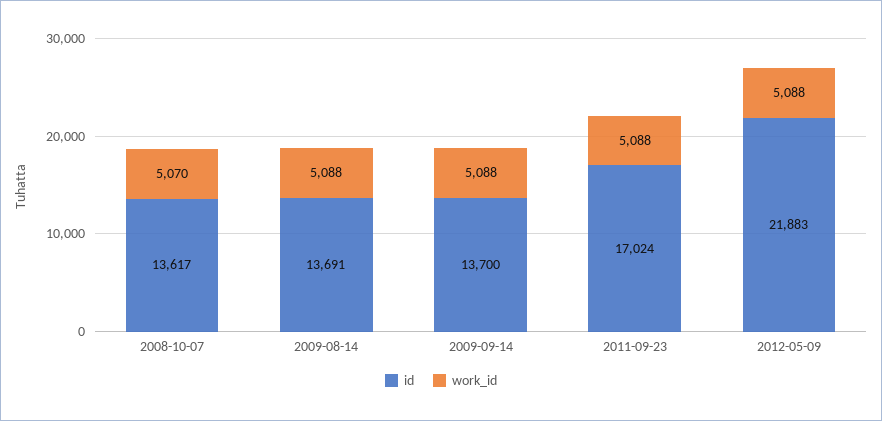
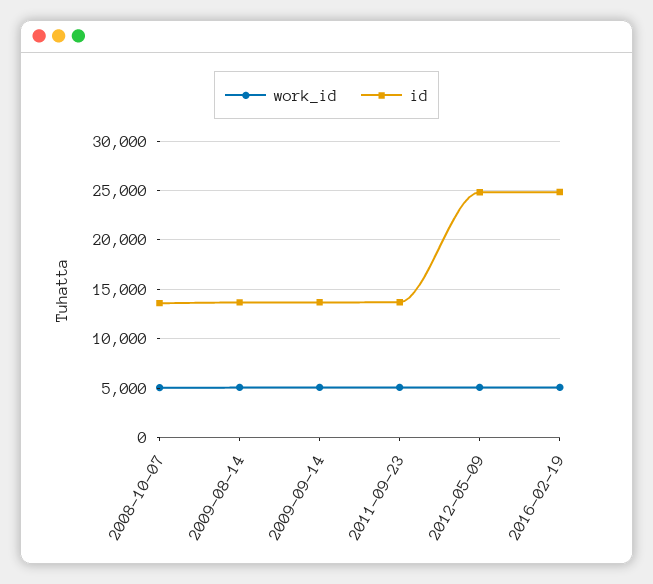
id, 2011-09-23: 17024 -> 14000
id, 2012-05-09: 21883 -> 25000
work_id, 2016-02-19: none -> 5000
id, 2016-02-19: none -> 25000

